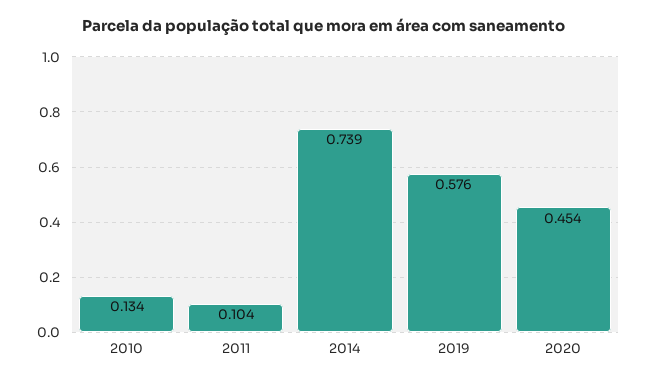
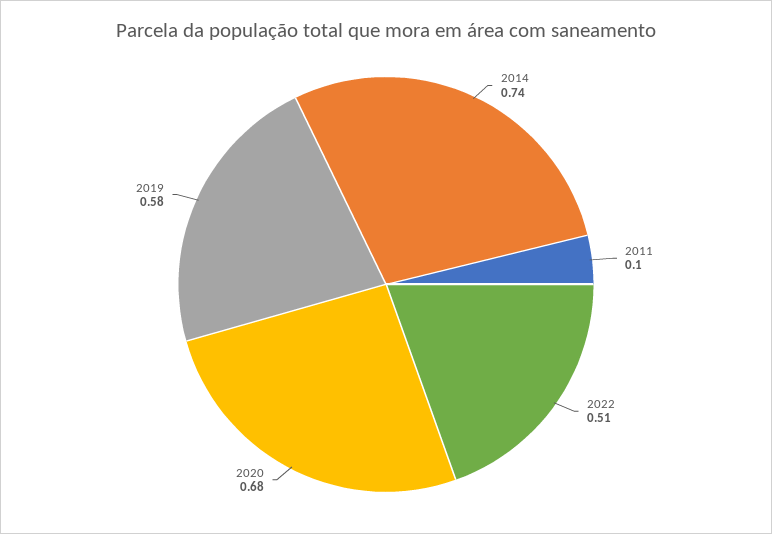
2010: 0.134 -> none
2020: 0.454 -> 0.68
2022: none -> 0.51

